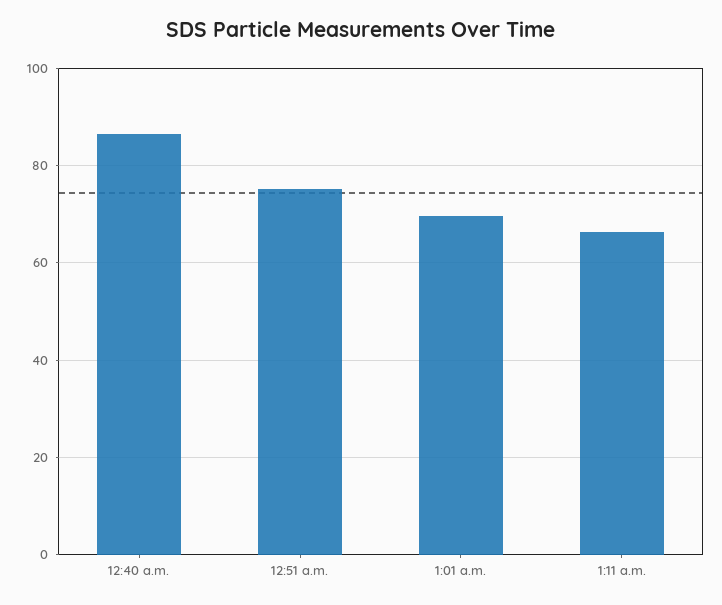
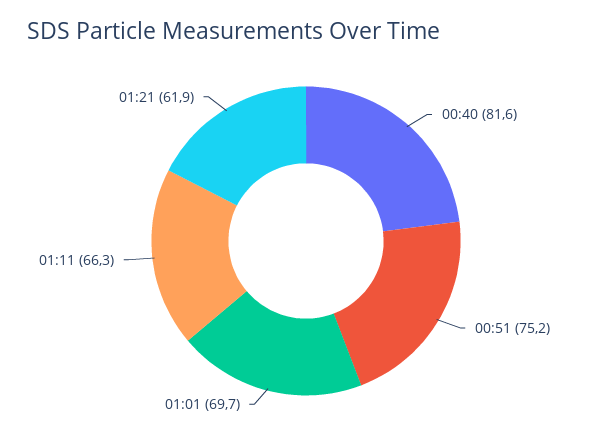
12:40 a.m.: 86 -> 81.6
01:21: none -> 61.9

